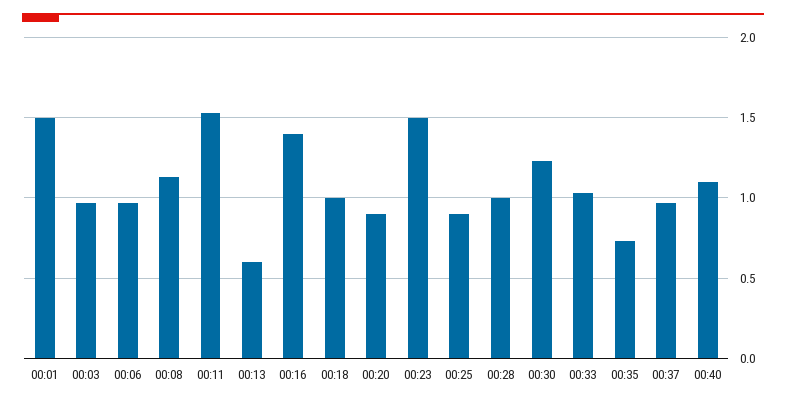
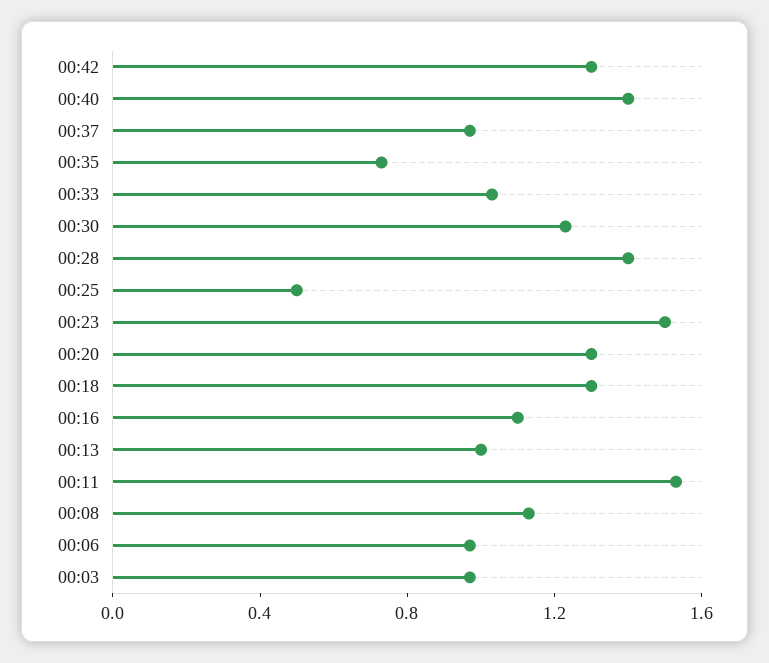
00:01: 1.5 -> none
00:13: 0.6 -> 1
00:16: 1.4 -> 1.1
00:18: 1 -> 1.3
00:20: 0.9 -> 1.3
00:25: 0.9 -> 0.5
00:28: 1 -> 1.4
00:40: 1.1 -> 1.4
00:42: none -> 1.3

